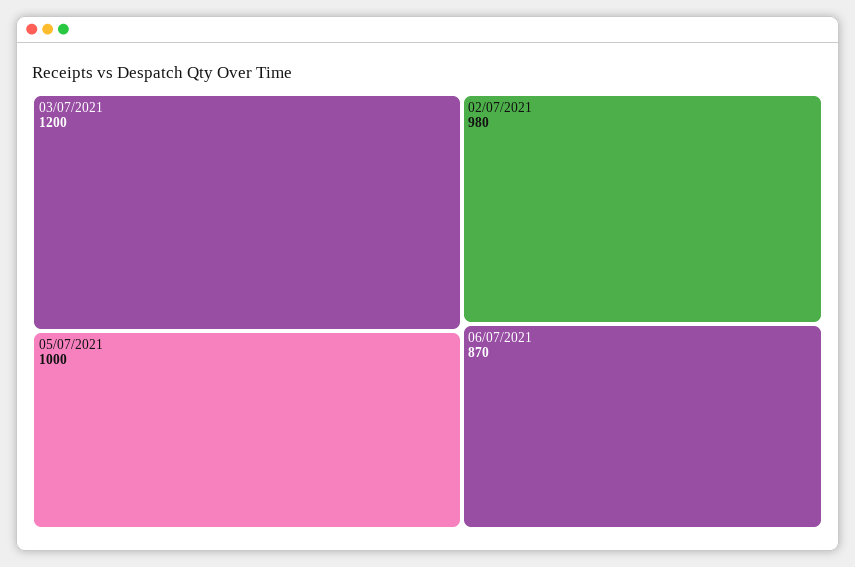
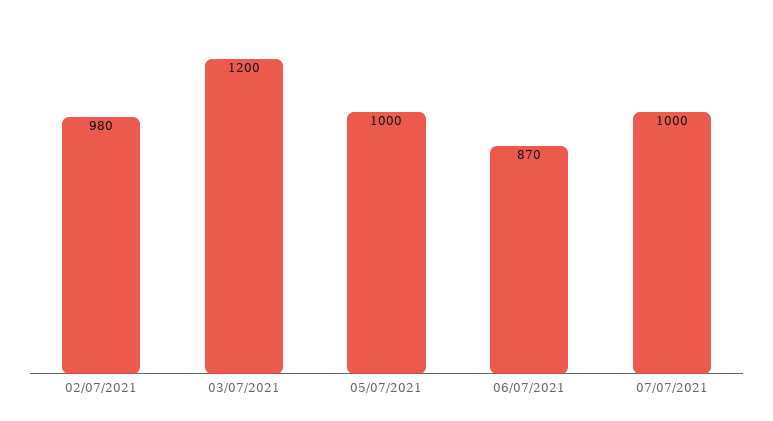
07/07/2021: none -> 1000

